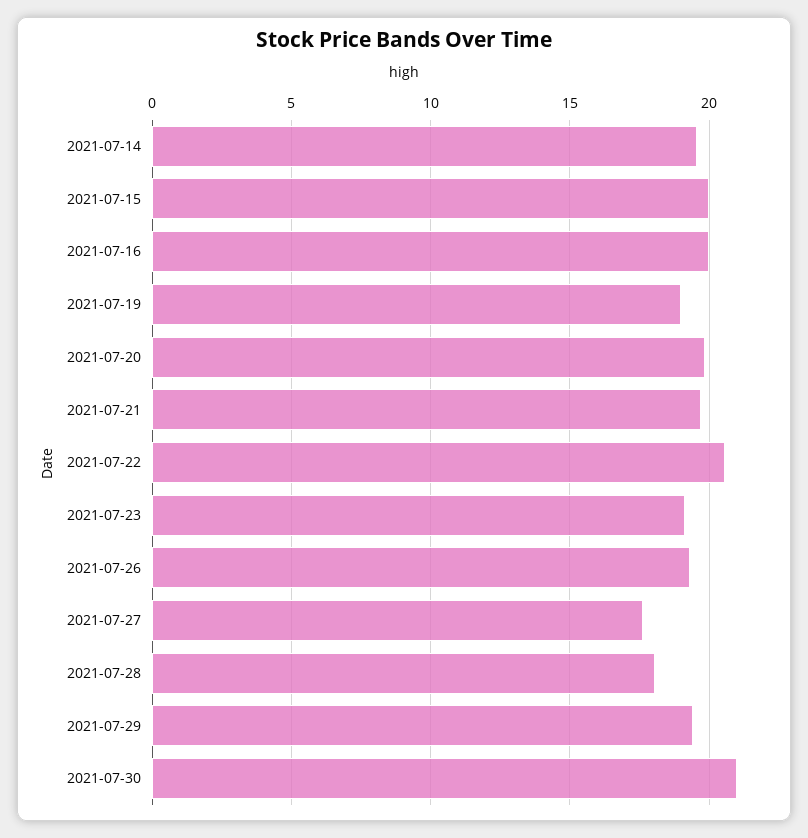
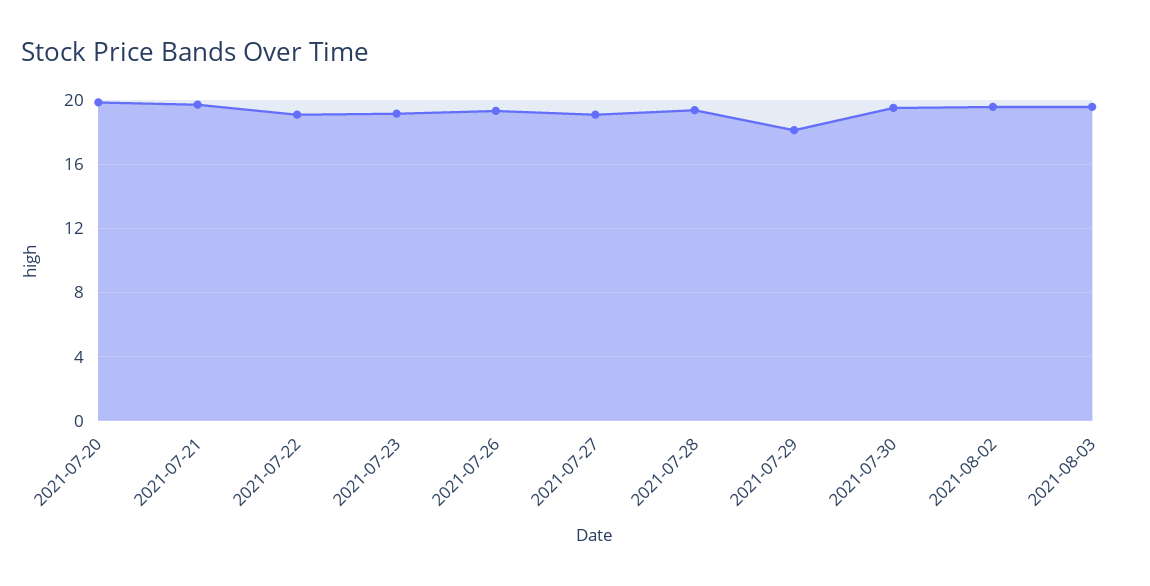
2021-07-14: 19.5 -> none
2021-07-15: 20 -> none
2021-07-16: 20 -> none
2021-07-19: 19 -> none
2021-07-22: 20.5 -> 19
2021-07-27: 17.5 -> 19
2021-07-28: 18 -> 19.5
2021-07-29: 19.5 -> 18
2021-07-30: 21 -> 19.5
2021-08-02: none -> 19.5
2021-08-03: none -> 19.5

